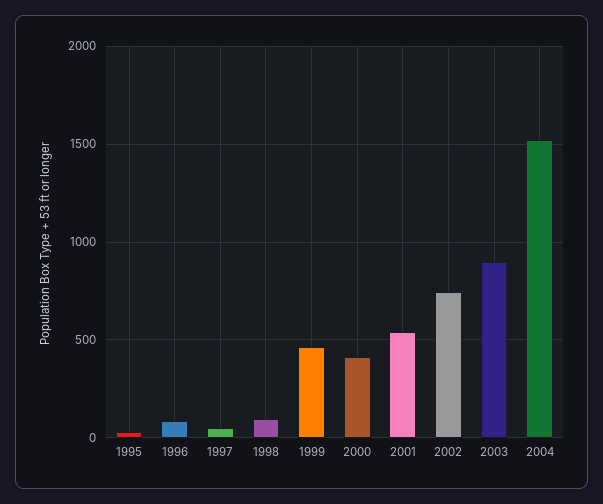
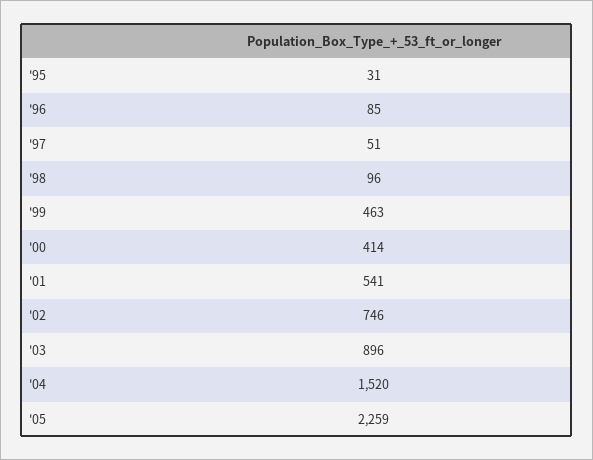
'05: none -> 2259

